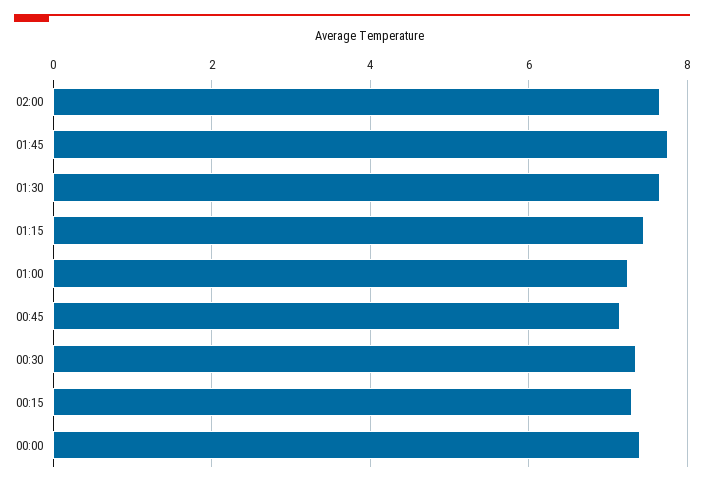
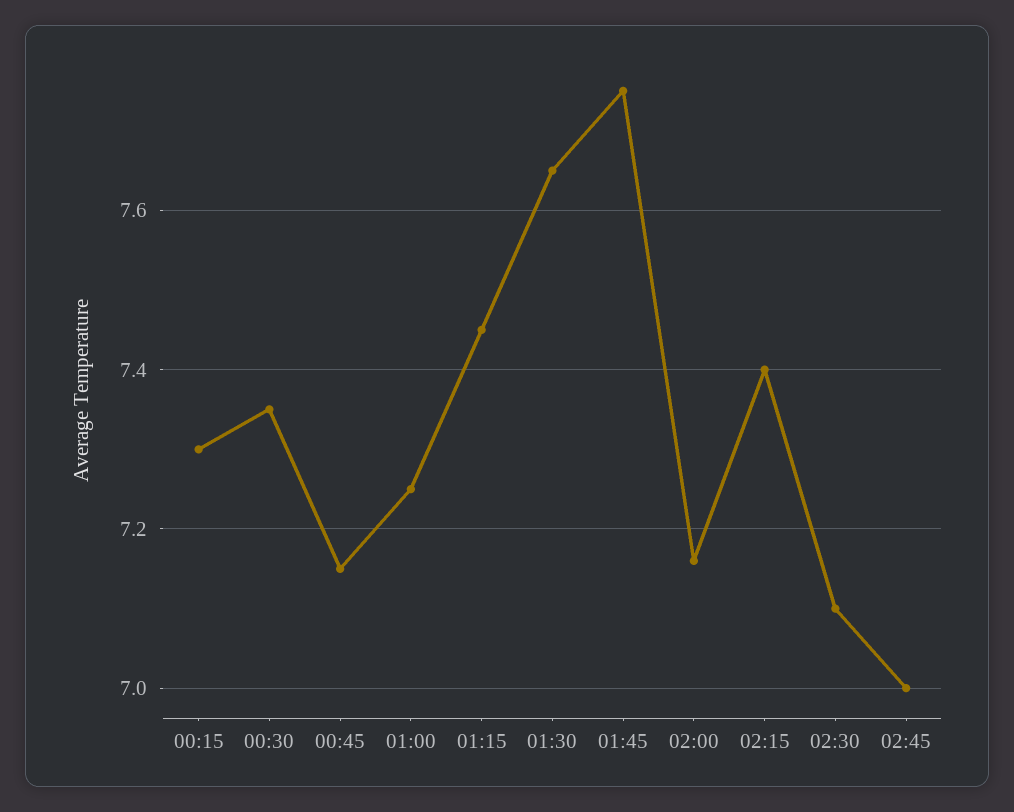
02:00: 7.6 -> 7.15
00:00: 7.4 -> none
02:15: none -> 7.4
02:30: none -> 7.1
02:45: none -> 7

